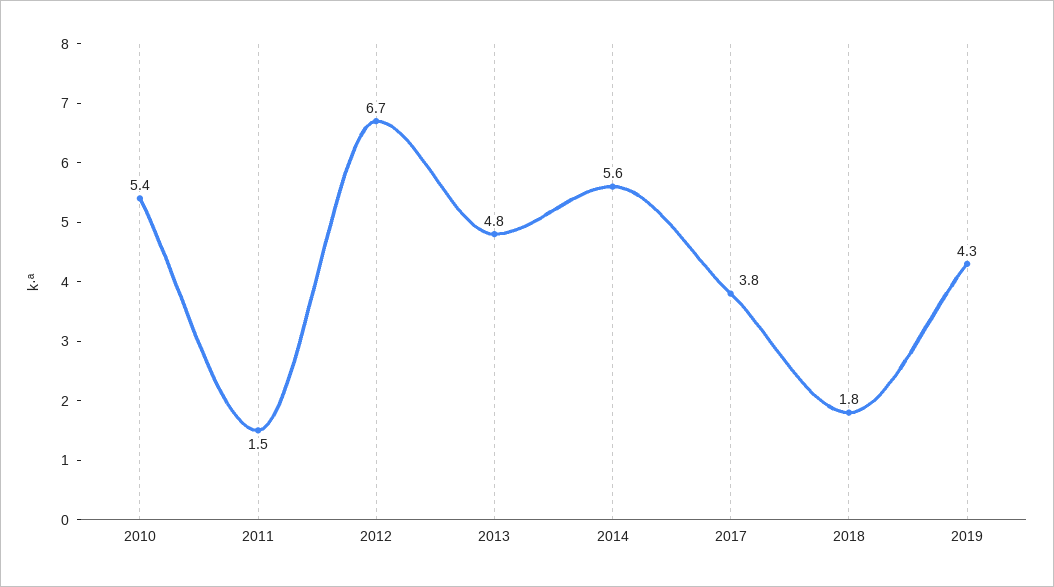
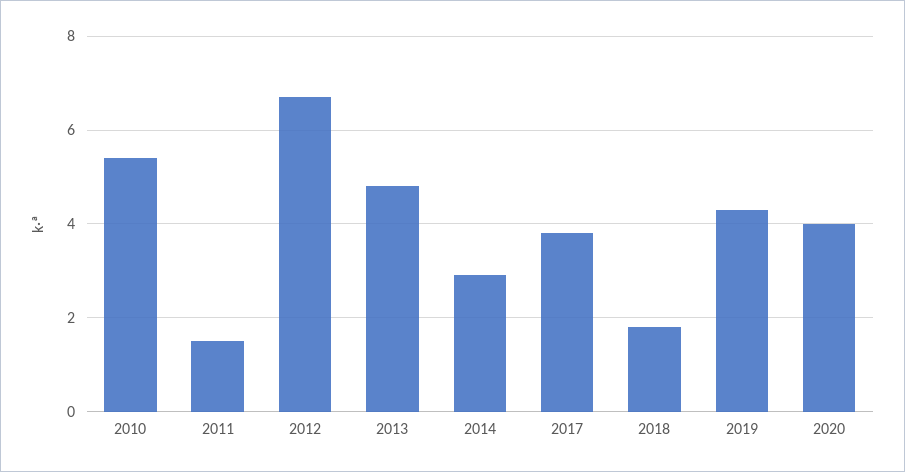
2014: 5.6 -> 3
2020: none -> 4

